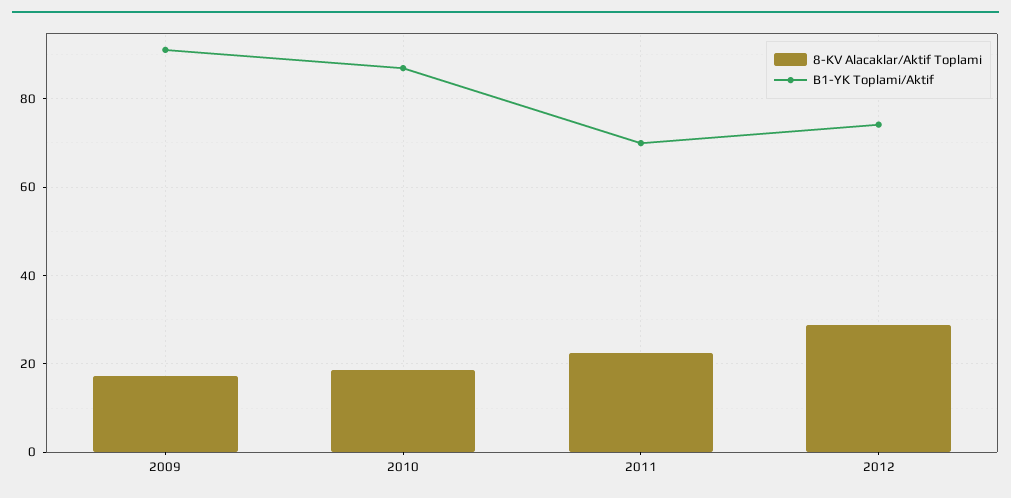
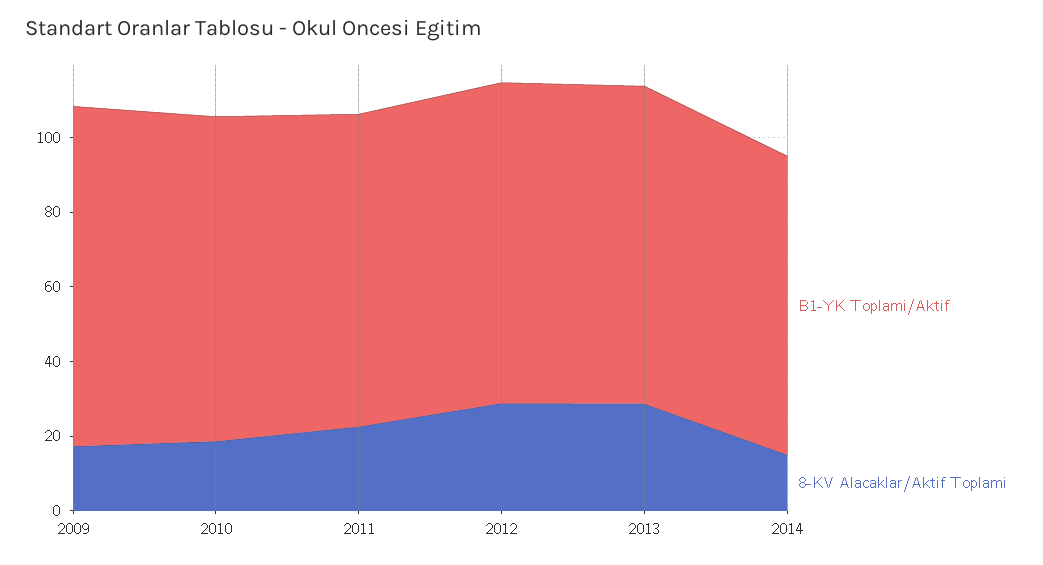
B1-YK Toplami/Aktif, 2011: 70 -> 85
B1-YK Toplami/Aktif, 2012: 74 -> 85
B1-YK Toplami/Aktif, 2013: none -> 85
8-KV Alacaklar/Aktif Toplami, 2013: none -> 30
B1-YK Toplami/Aktif, 2014: none -> 80
8-KV Alacaklar/Aktif Toplami, 2014: none -> 15

